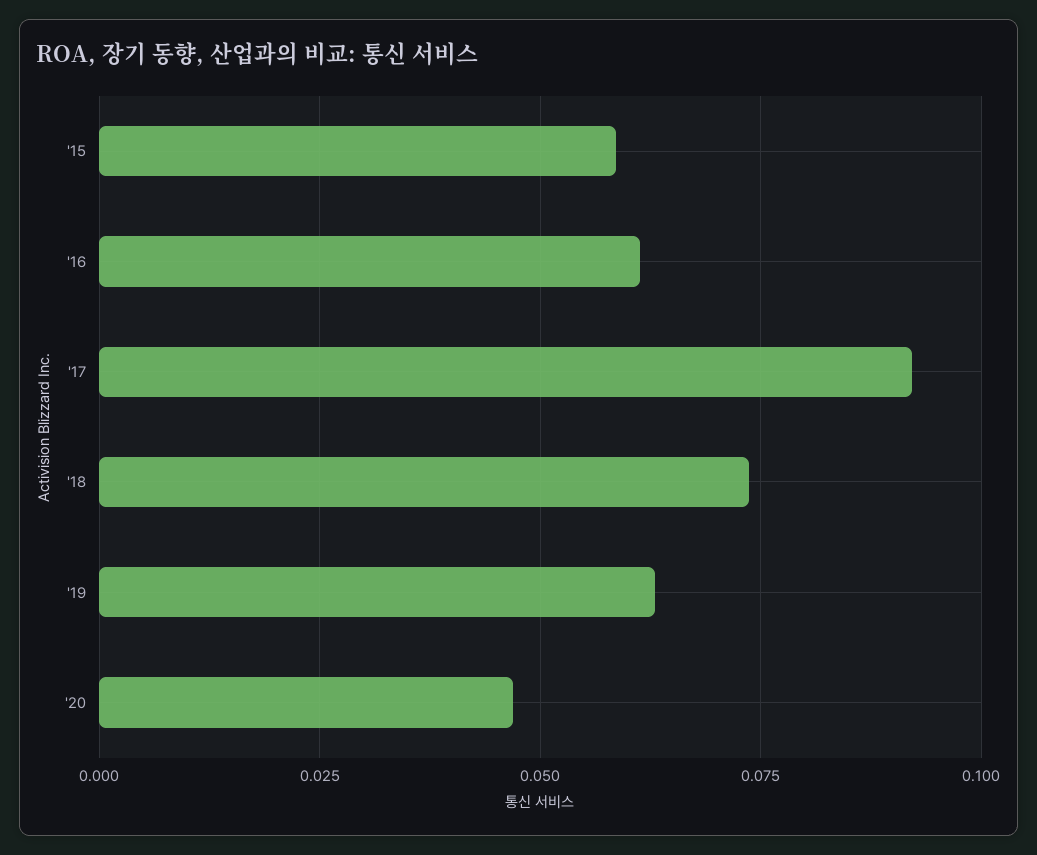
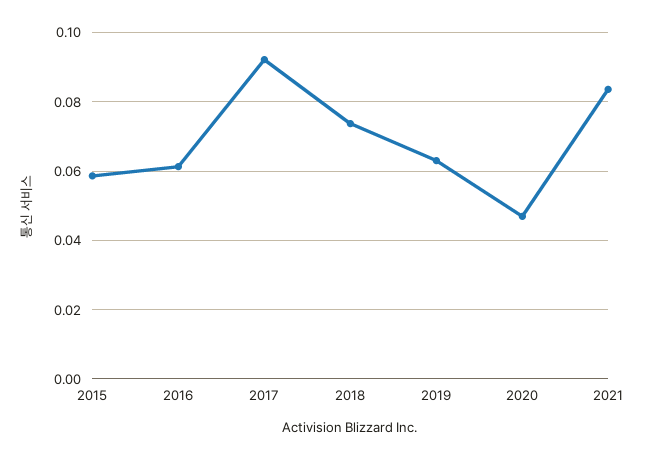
2021: none -> 0.084

